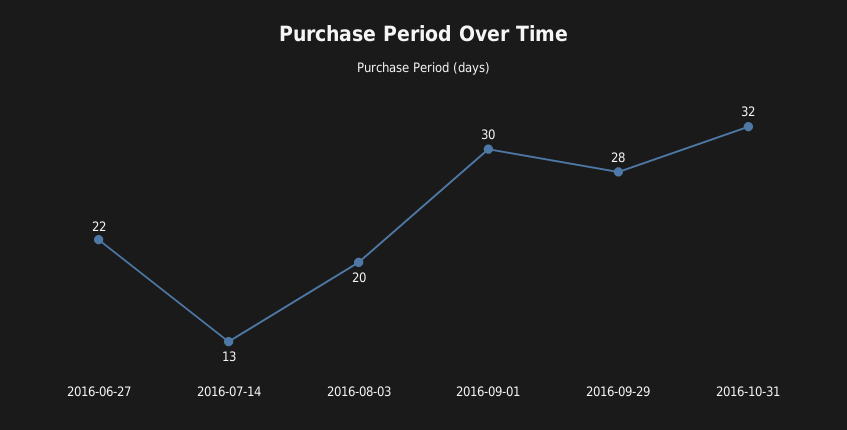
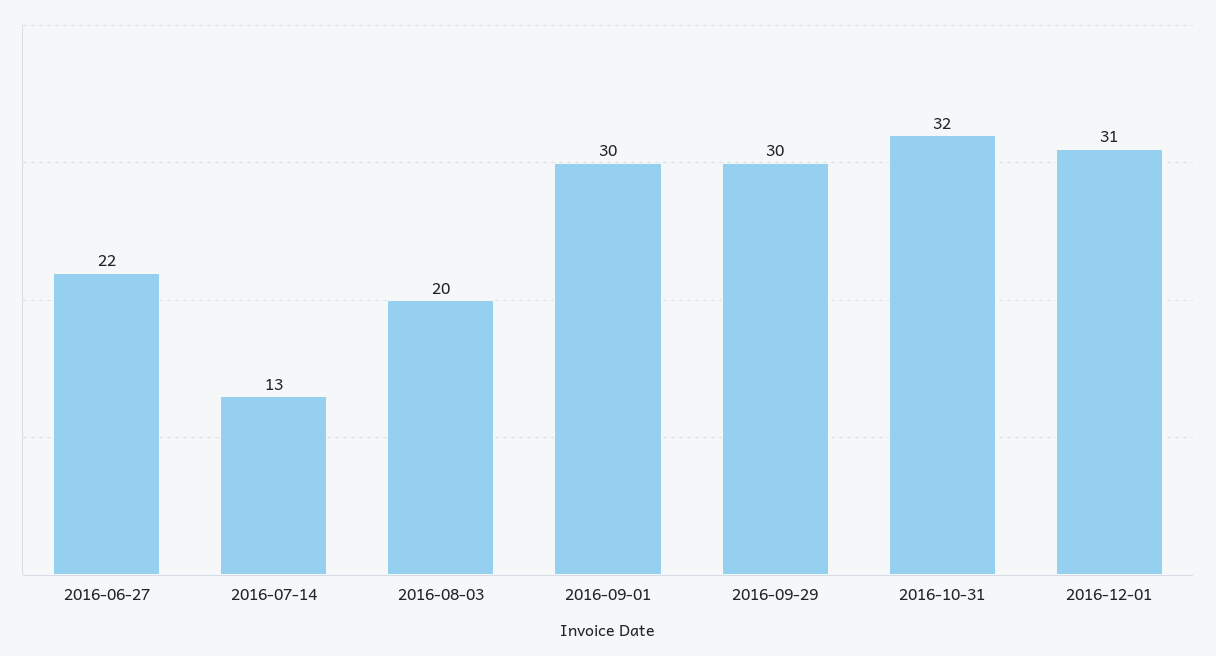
2016-09-29: 28 -> 30
2016-12-01: none -> 31

